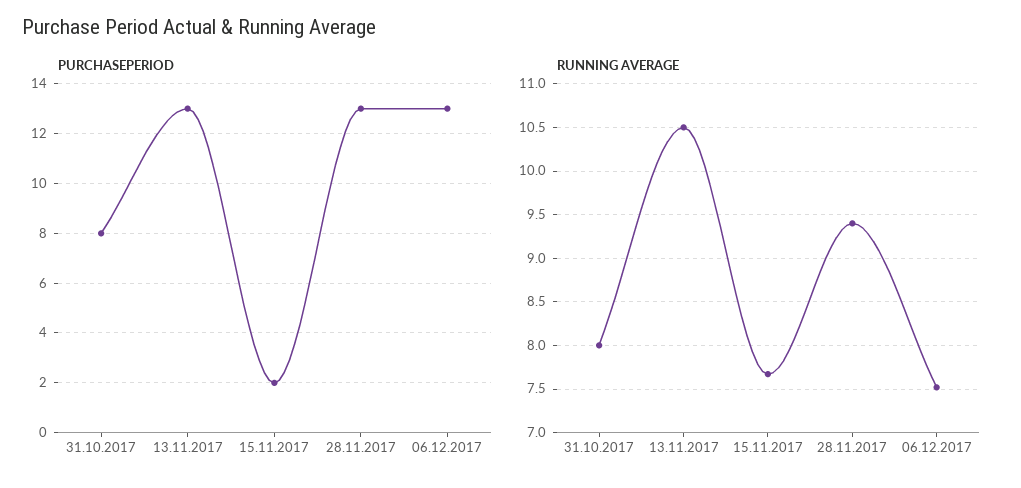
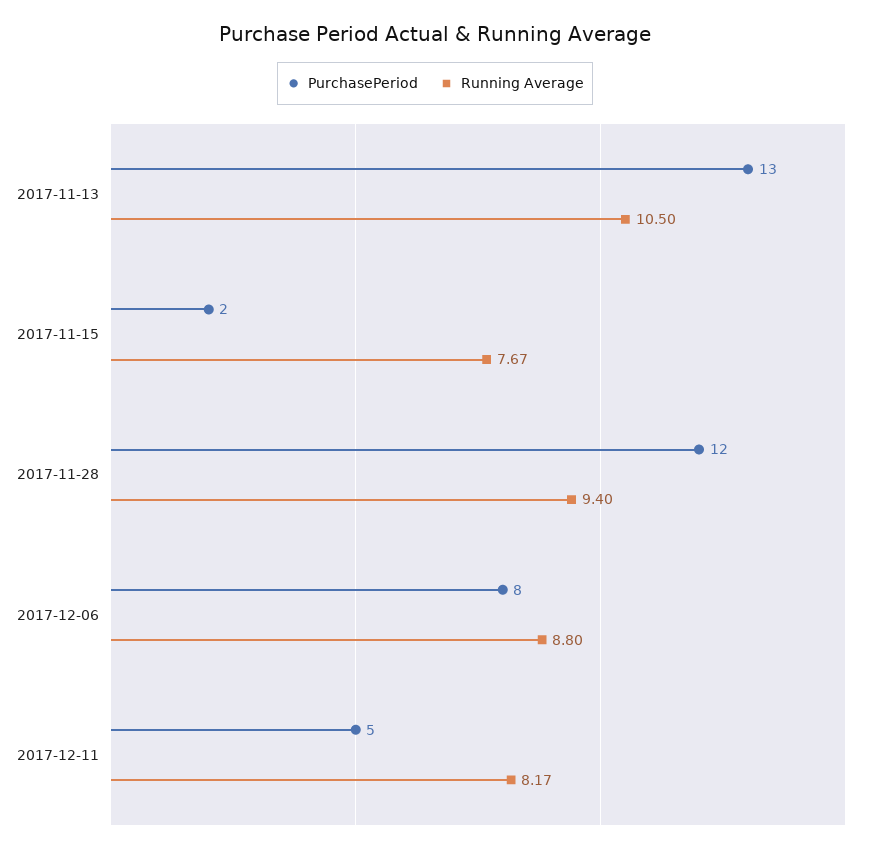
PURCHASEPERIOD, 31.10.2017: 8 -> none
PURCHASEPERIOD, 28.11.2017: 13 -> 12
PURCHASEPERIOD, 06.12.2017: 13 -> 8
RUNNING AVERAGE, 31.10.2017: 8 -> none
RUNNING AVERAGE, 06.12.2017: 7.5 -> 8.8
PURCHASEPERIOD, 2017-12-11: none -> 5
RUNNING AVERAGE, 2017-12-11: none -> 8.17

